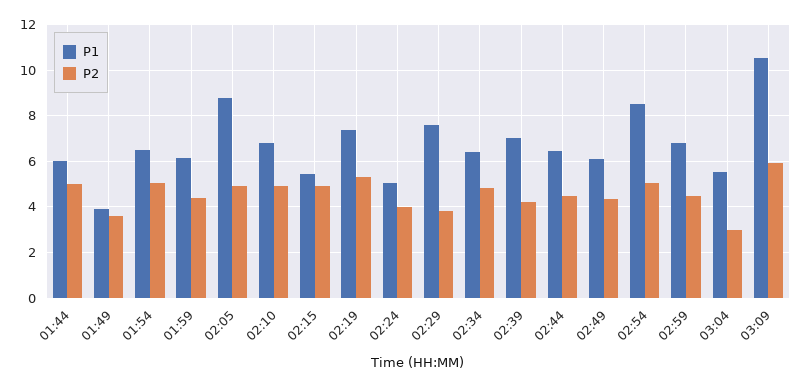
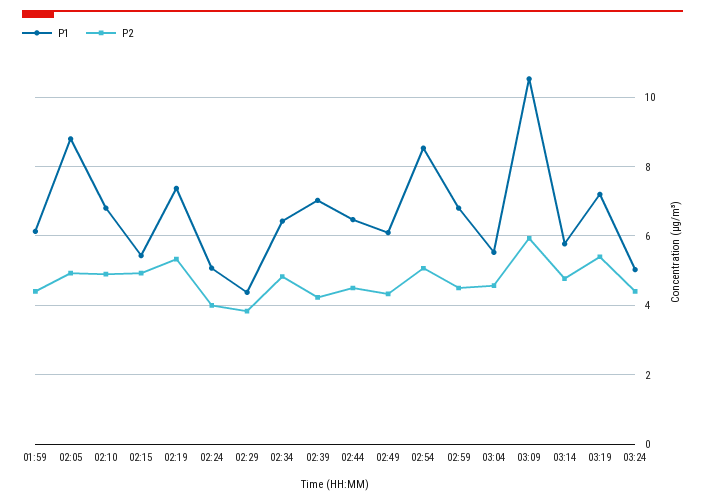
P1, 01:44: 6 -> none
P2, 01:44: 5 -> none
P1, 01:49: 4 -> none
P2, 01:49: 3.5 -> none
P1, 01:54: 6.5 -> none
P2, 01:54: 5 -> none
P1, 02:29: 7.5 -> 4.4
P2, 03:04: 3 -> 4.6
P1, 03:14: none -> 5.8
P2, 03:14: none -> 4.8
P1, 03:19: none -> 7.2
P2, 03:19: none -> 5.4
P1, 03:24: none -> 5
P2, 03:24: none -> 4.4

